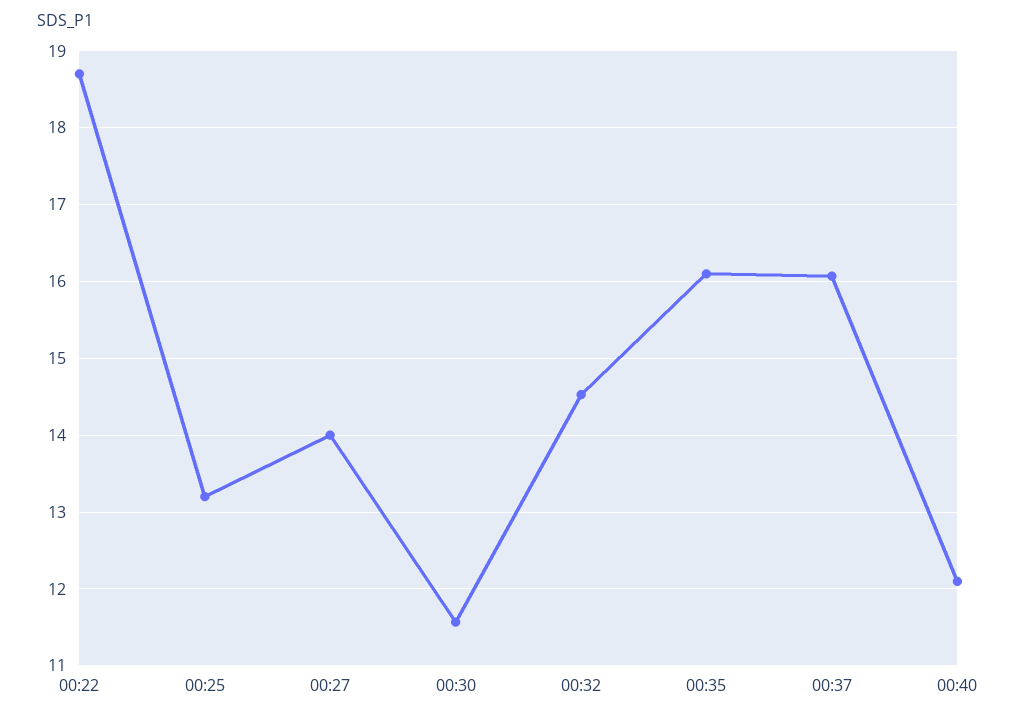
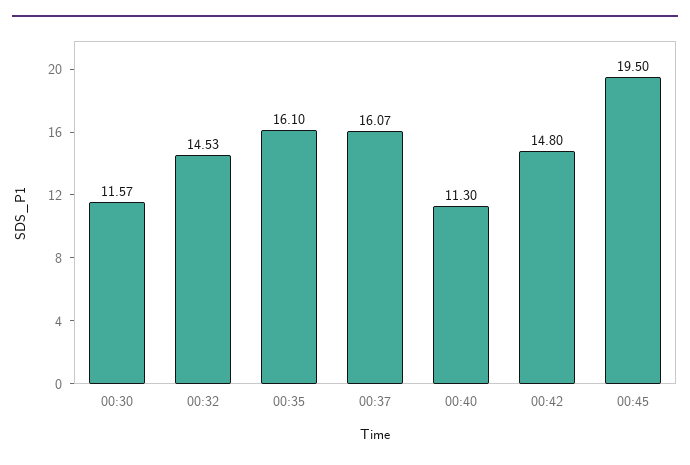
00:22: 18.7 -> none
00:25: 13.2 -> none
00:27: 14 -> none
00:40: 12.1 -> 11.3
00:42: none -> 14.8
00:45: none -> 19.5

